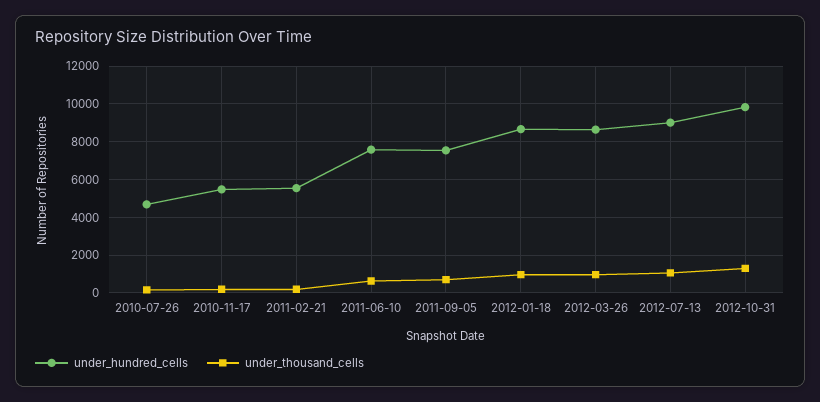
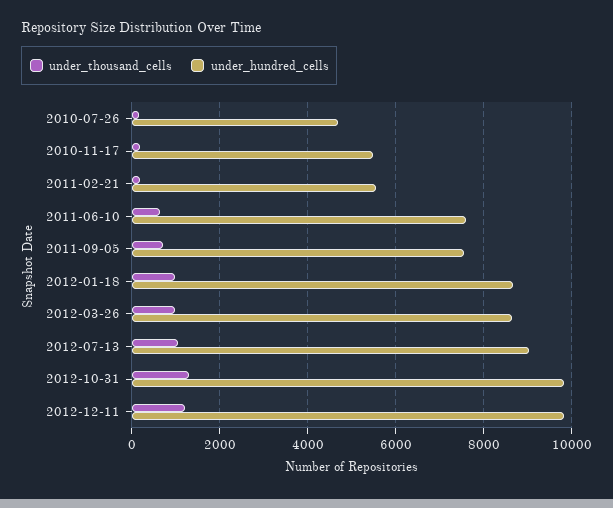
under_thousand_cells, 2012-12-11: none -> 1200
under_hundred_cells, 2012-12-11: none -> 9800

